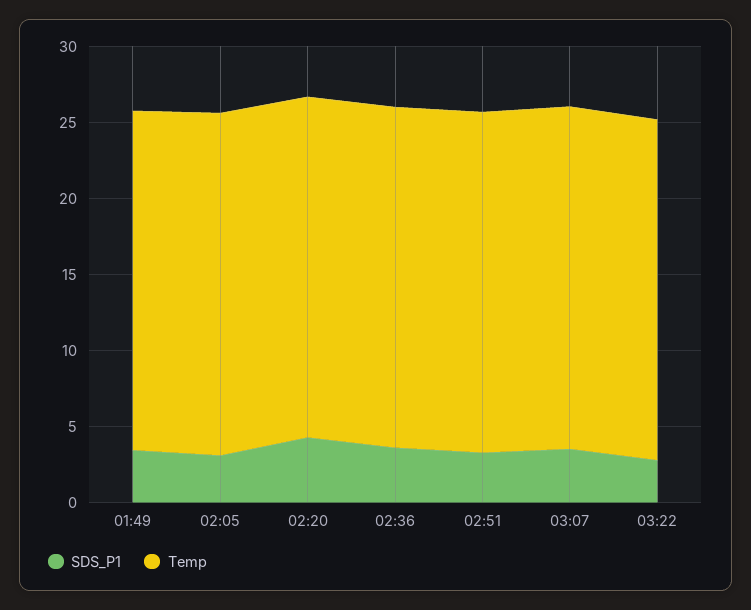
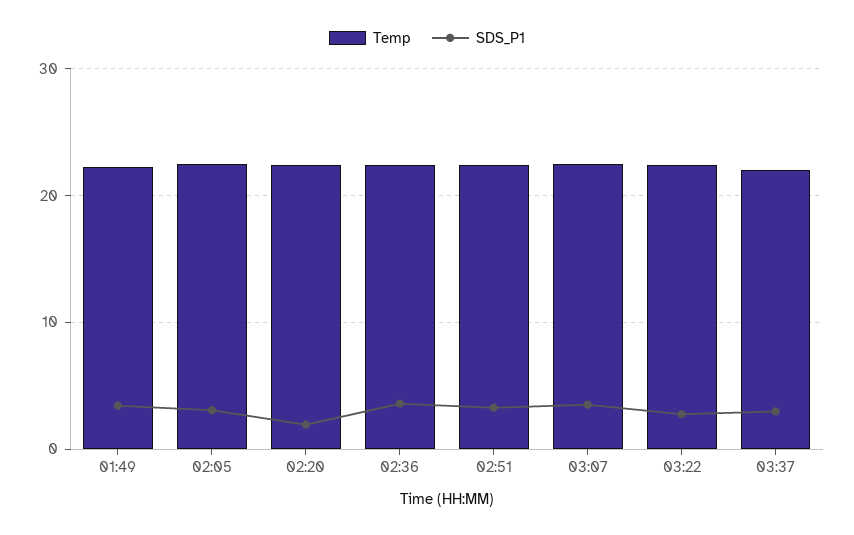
SDS_P1, 02:20: 4 -> 2
Temp, 03:37: none -> 22
SDS_P1, 03:37: none -> 3

